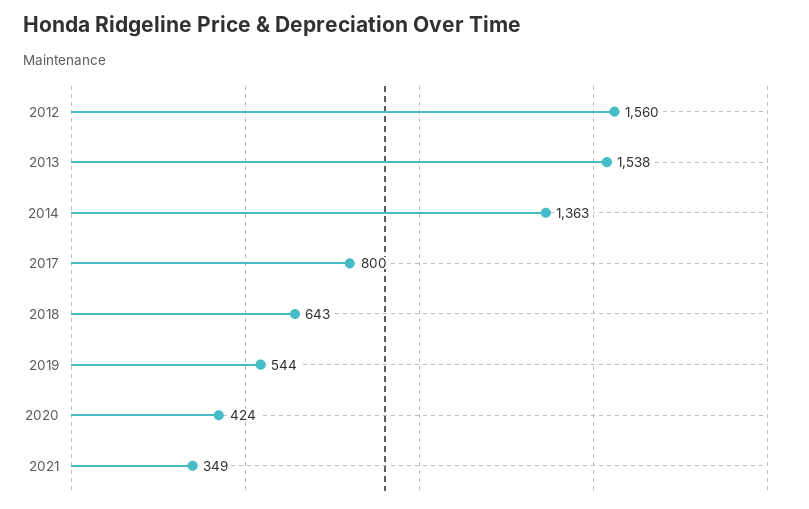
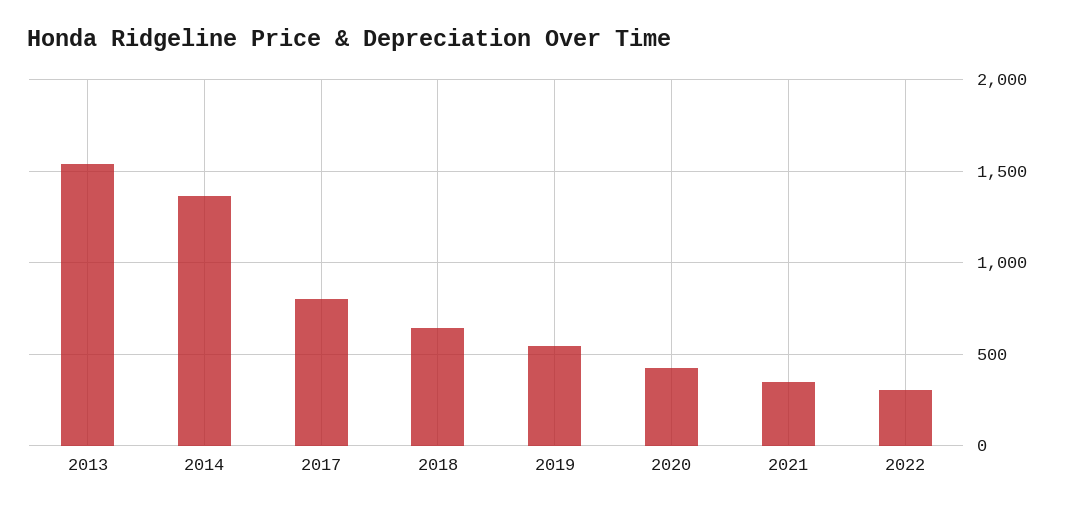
2012: 1560 -> none
2022: none -> 300

